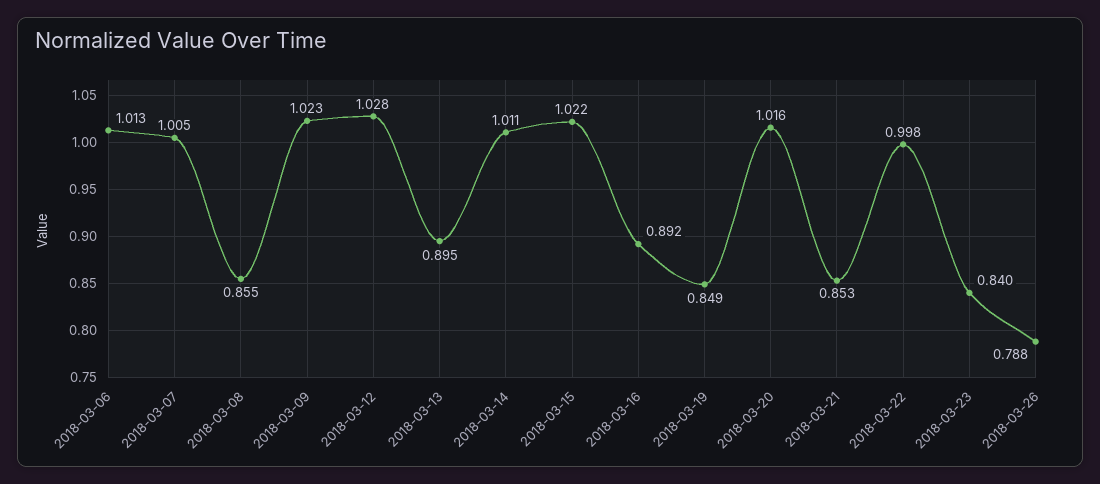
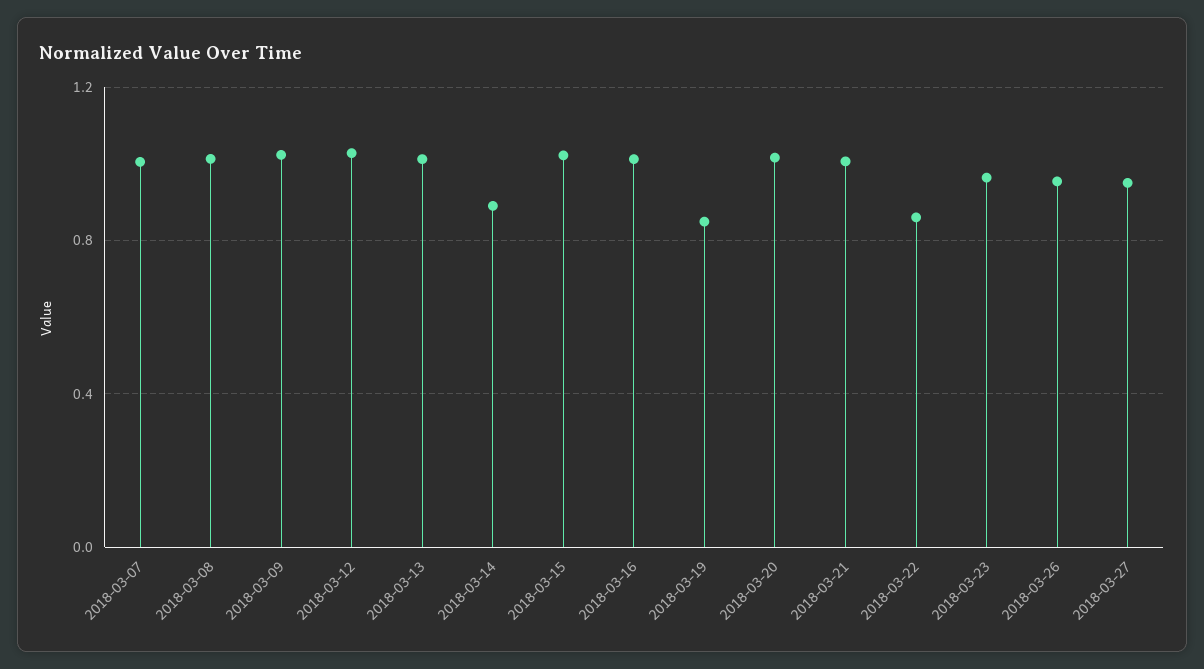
2018-03-06: 1.013 -> none
2018-03-08: 0.855 -> 1
2018-03-13: 0.895 -> 1
2018-03-14: 1.011 -> 0.9
2018-03-16: 0.892 -> 1
2018-03-21: 0.853 -> 1
2018-03-22: 0.998 -> 0.85
2018-03-23: 0.84 -> 0.95
2018-03-26: 0.788 -> 0.95
2018-03-27: none -> 0.95

